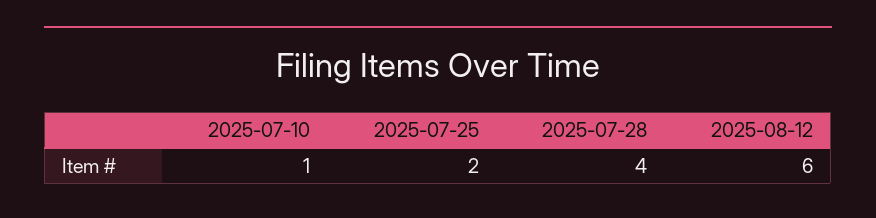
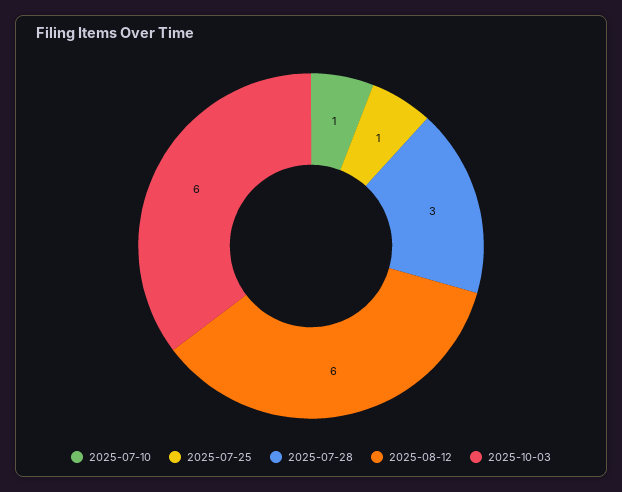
2025-07-25: 2 -> 1
2025-07-28: 4 -> 3
2025-10-03: none -> 6

